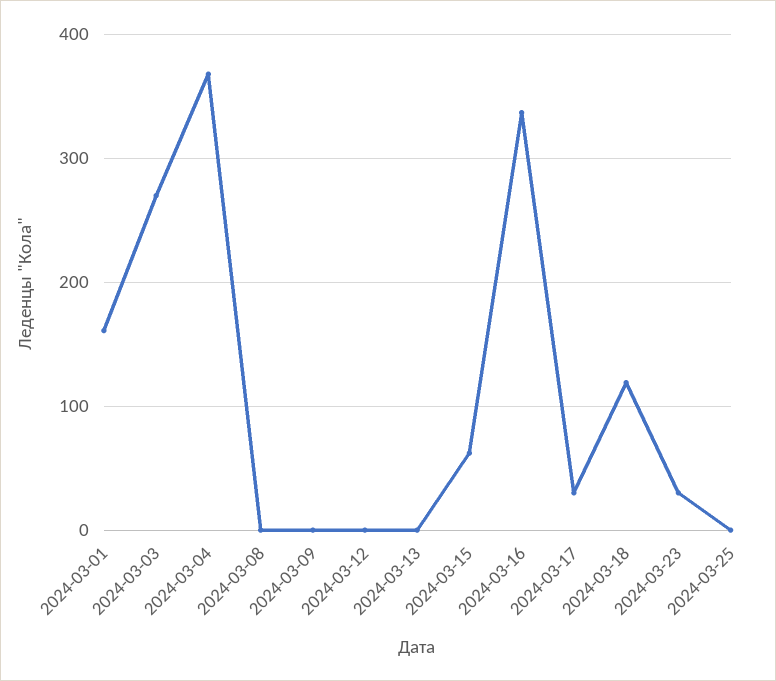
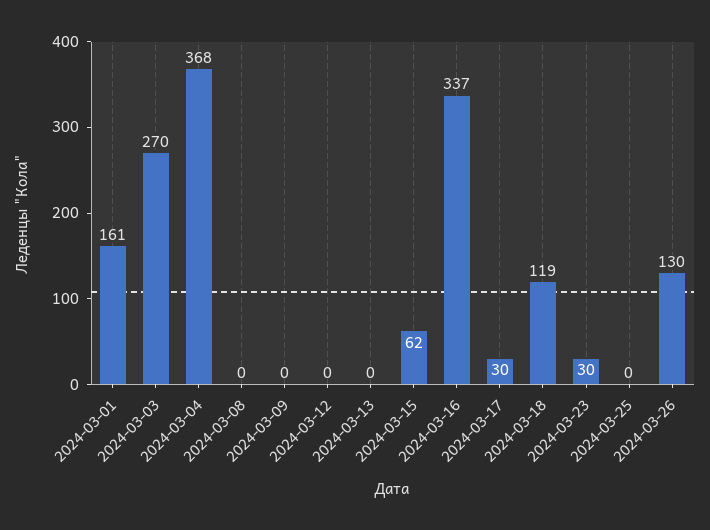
2024-03-26: none -> 130

